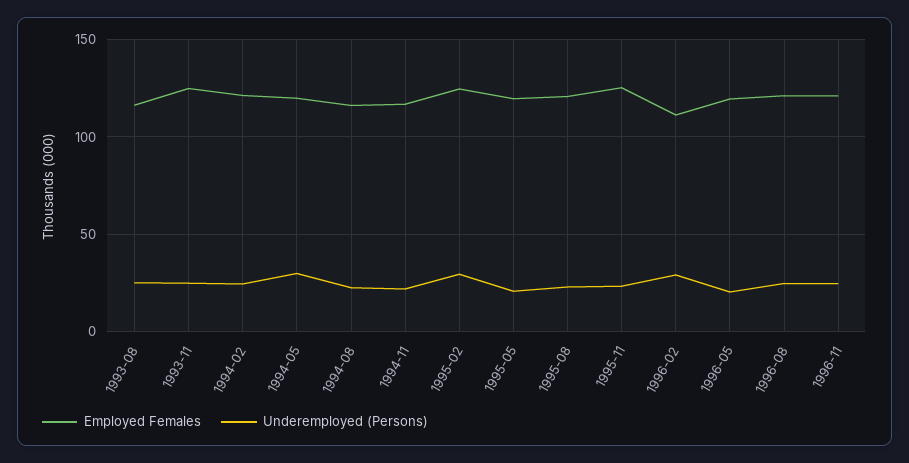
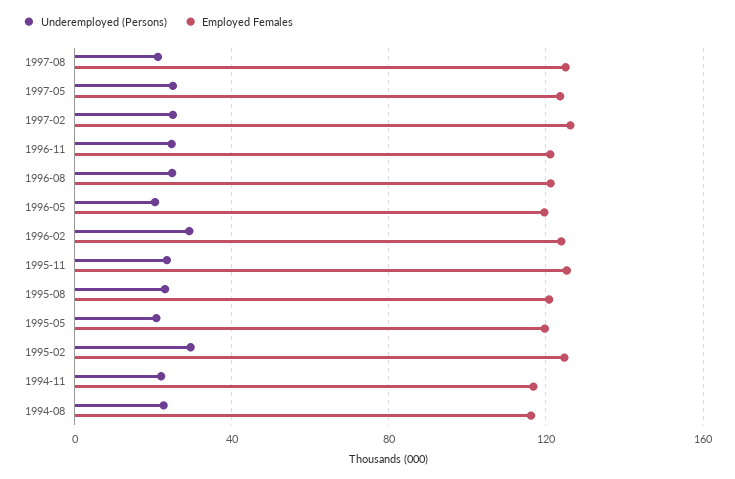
Employed Females, 1993-08: 115 -> none
Underemployed (Persons), 1993-08: 25 -> none
Employed Females, 1993-11: 125 -> none
Underemployed (Persons), 1993-11: 25 -> none
Employed Females, 1994-02: 120 -> none
Underemployed (Persons), 1994-02: 25 -> none
Employed Females, 1994-05: 120 -> none
Underemployed (Persons), 1994-05: 30 -> none
Employed Females, 1996-02: 110 -> 125
Underemployed (Persons), 1997-08: none -> 20
Employed Females, 1997-08: none -> 125
Underemployed (Persons), 1997-05: none -> 25
Employed Females, 1997-05: none -> 125
Underemployed (Persons), 1997-02: none -> 25
Employed Females, 1997-02: none -> 125

